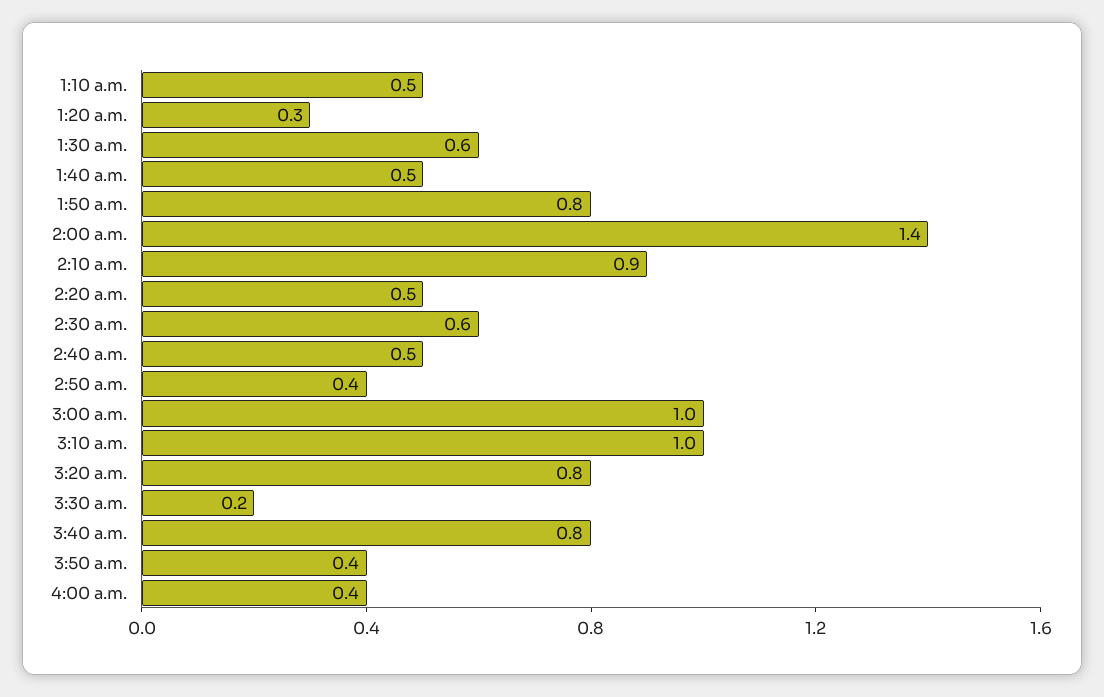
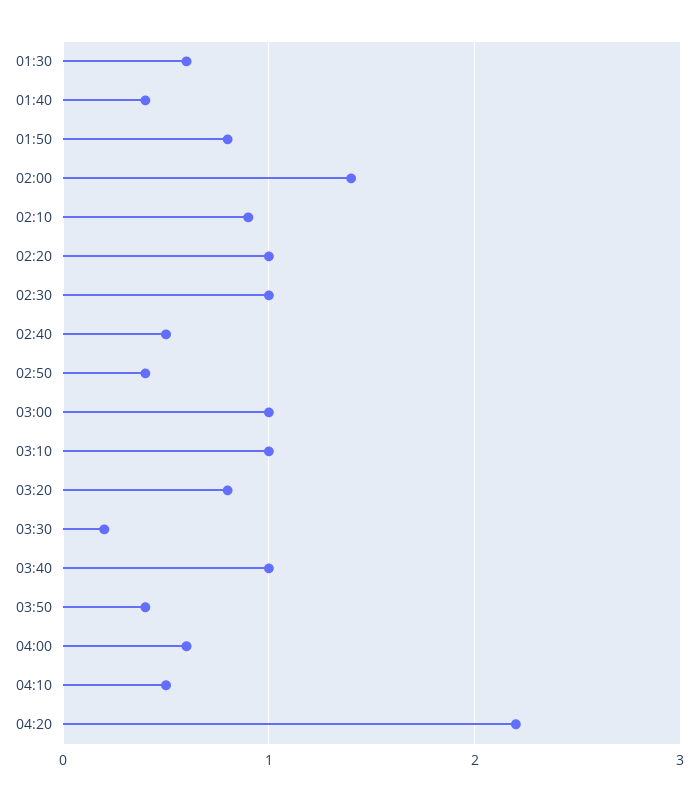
1:10 a.m.: 0.5 -> none
1:20 a.m.: 0.3 -> none
1:40 a.m.: 0.5 -> 0.4
2:20 a.m.: 0.5 -> 1
2:30 a.m.: 0.6 -> 1
3:40 a.m.: 0.8 -> 1
4:00 a.m.: 0.4 -> 0.6
04:10: none -> 0.5
04:20: none -> 2.2

